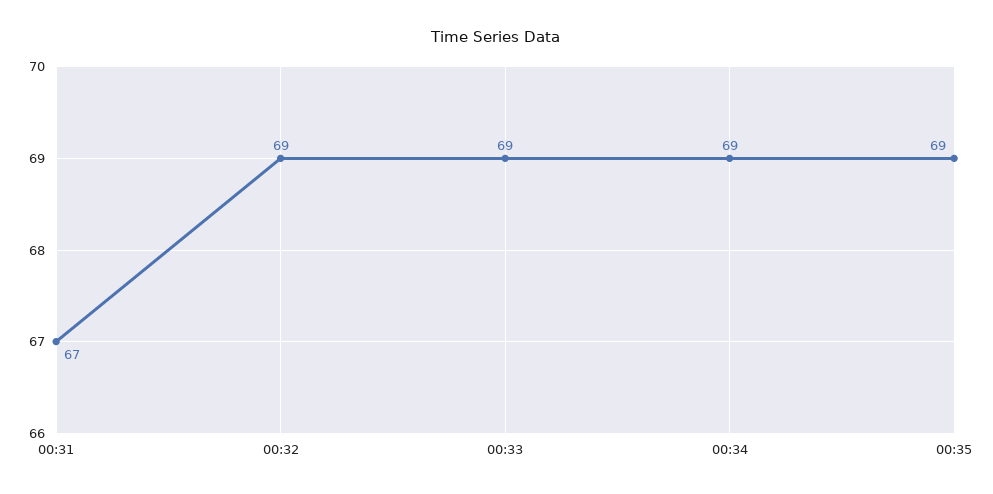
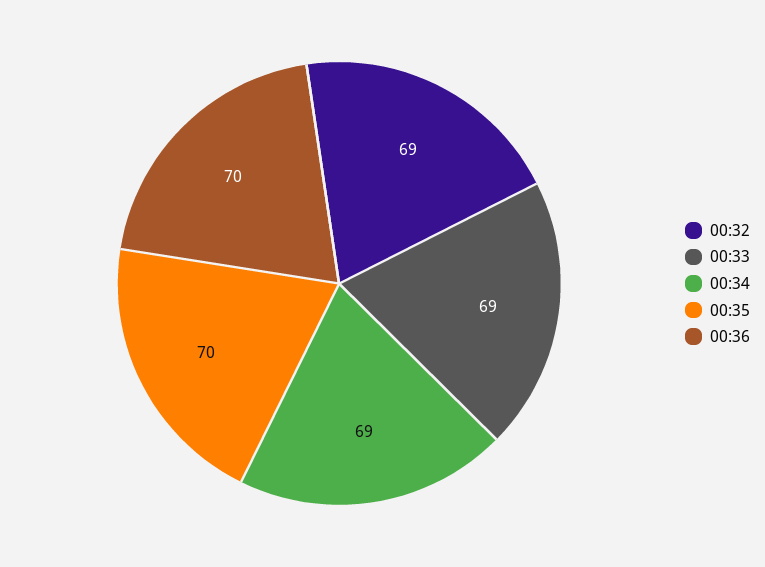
00:31: 67 -> none
00:35: 69 -> 70
00:36: none -> 70

